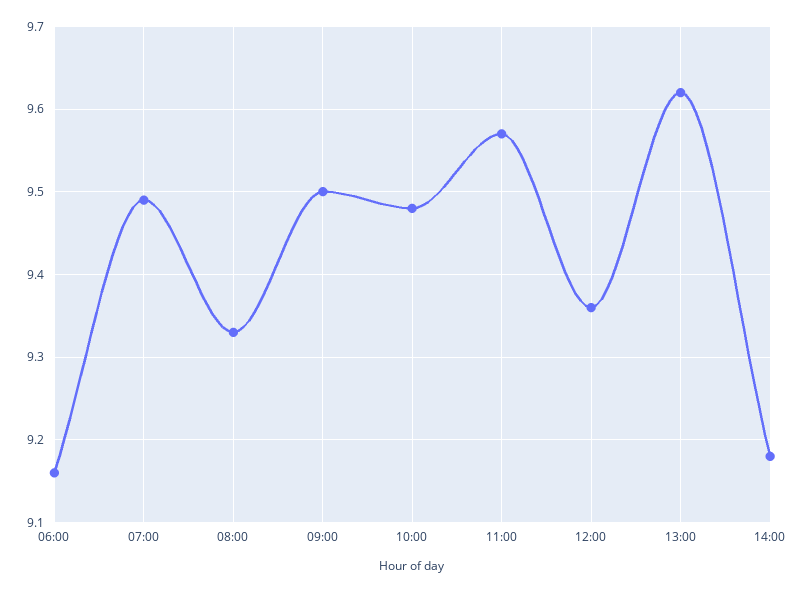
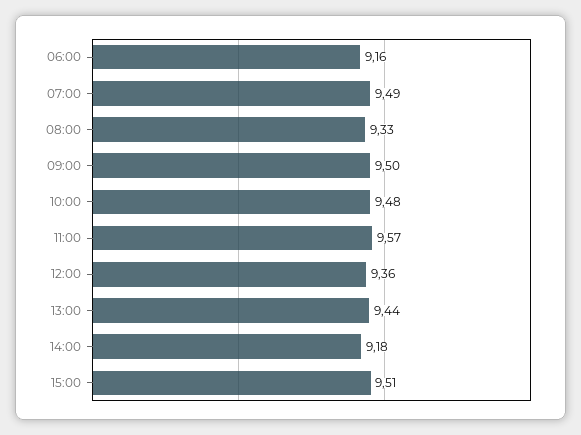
13:00: 9.62 -> 9.44
15:00: none -> 9.51

